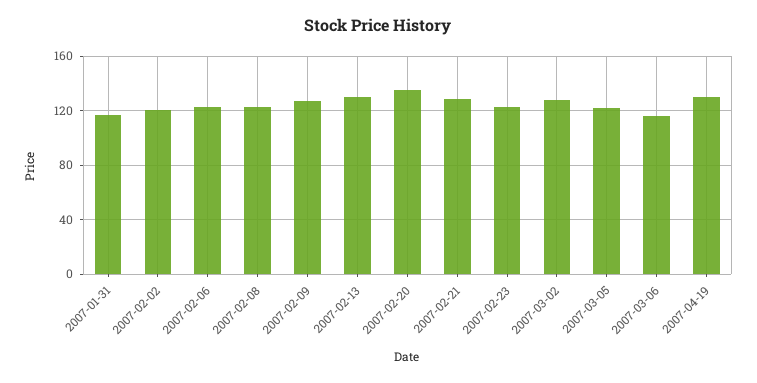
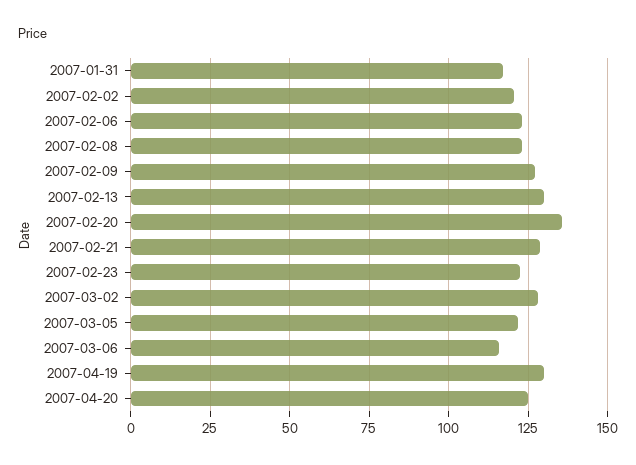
2007-04-20: none -> 125

